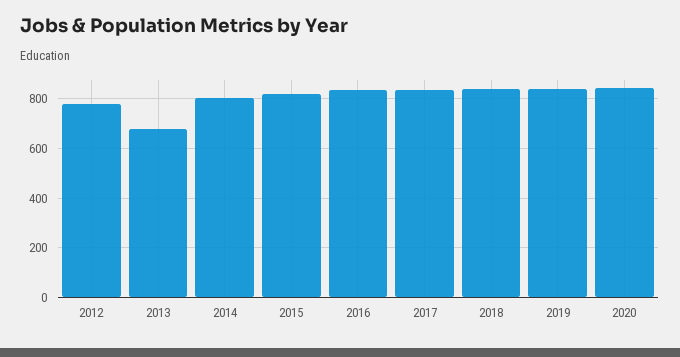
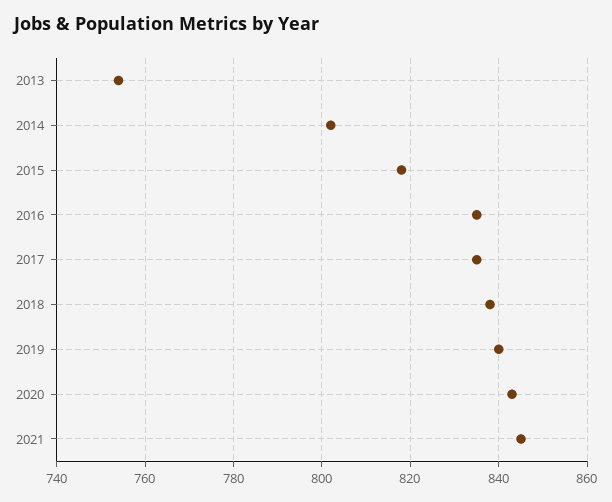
2012: 775 -> none
2013: 675 -> 755
2021: none -> 845

